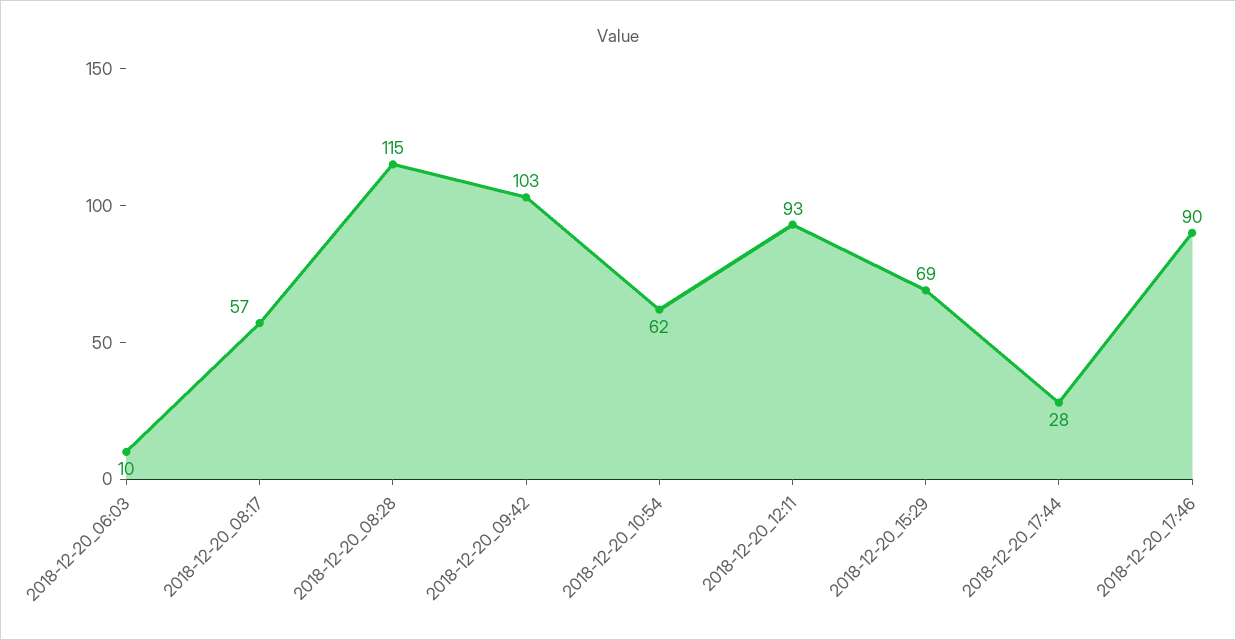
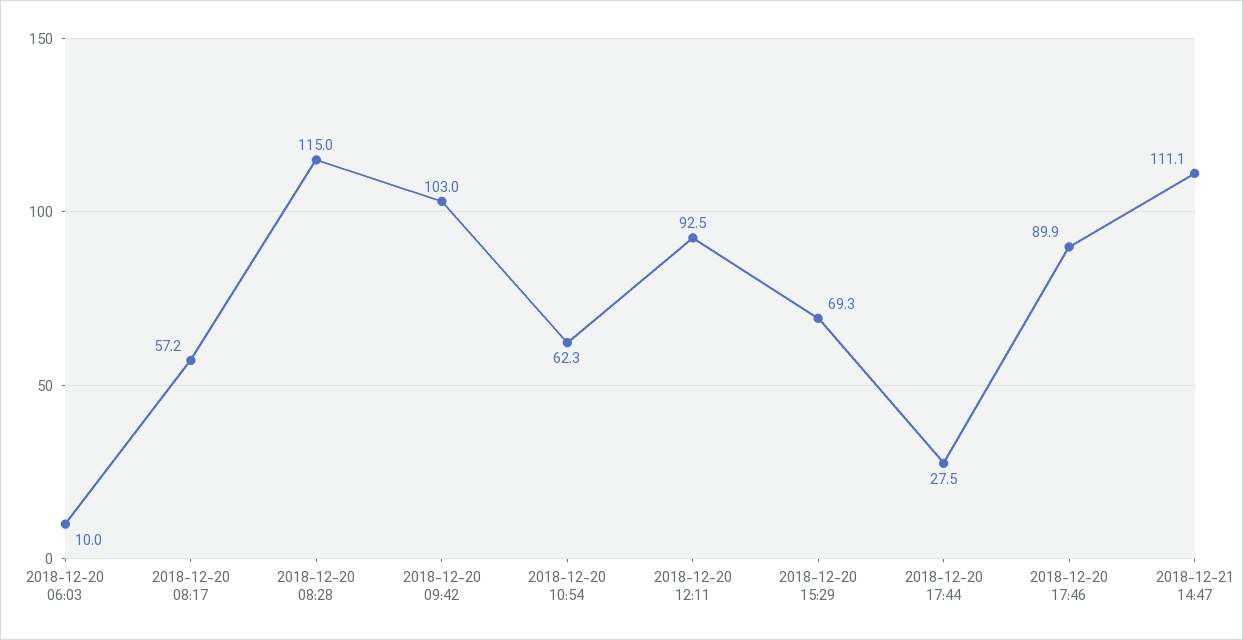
2018-12-21 14:47: none -> 111.1

